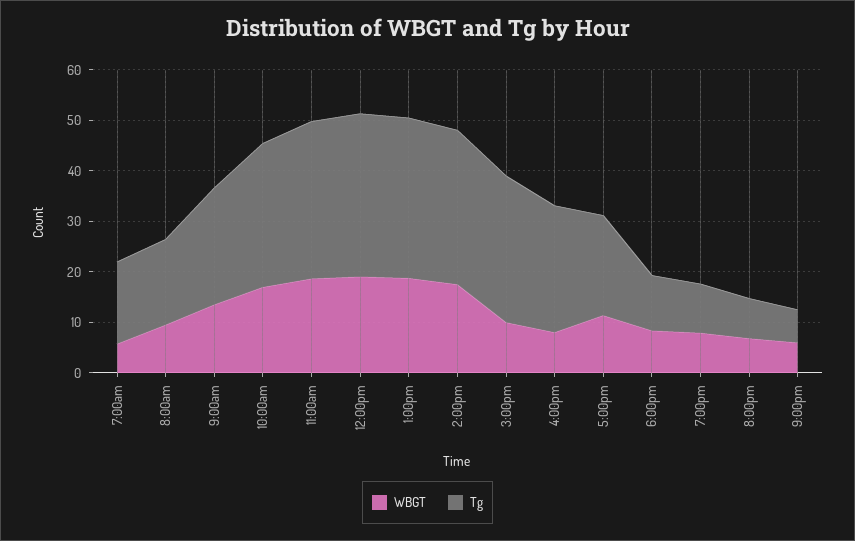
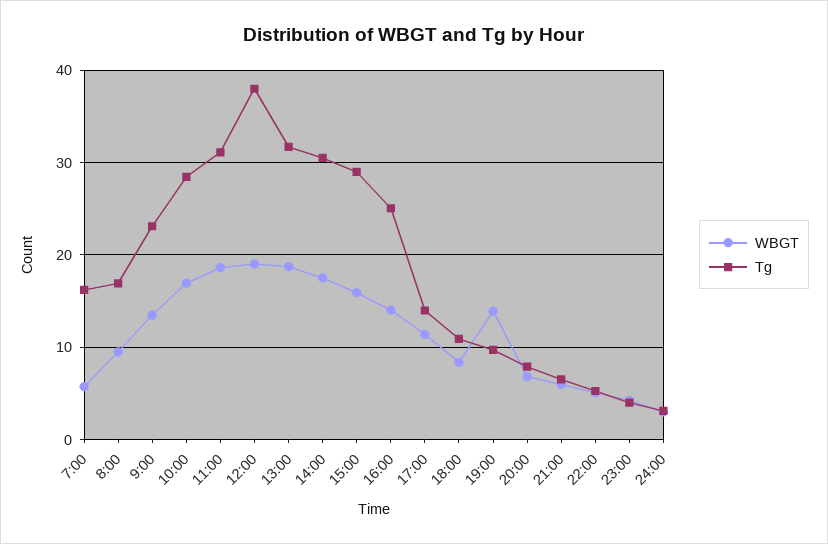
Tg, 12:00pm: 32 -> 38
WBGT, 3:00pm: 10 -> 16
WBGT, 4:00pm: 8 -> 14
Tg, 5:00pm: 20 -> 14
WBGT, 7:00pm: 8 -> 14
WBGT, 22:00: none -> 5
Tg, 22:00: none -> 5
WBGT, 23:00: none -> 4
Tg, 23:00: none -> 4
WBGT, 24:00: none -> 3
Tg, 24:00: none -> 3

